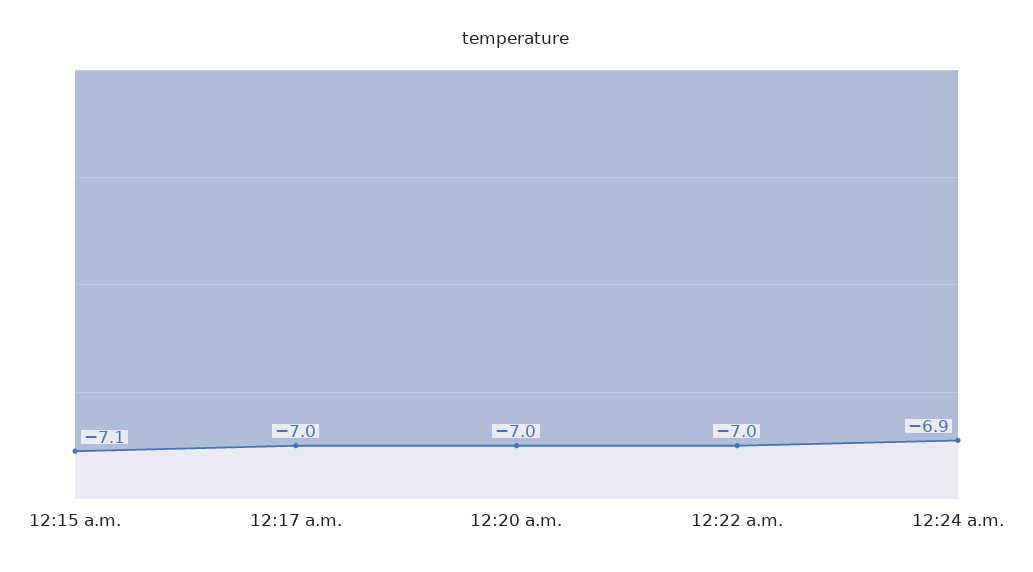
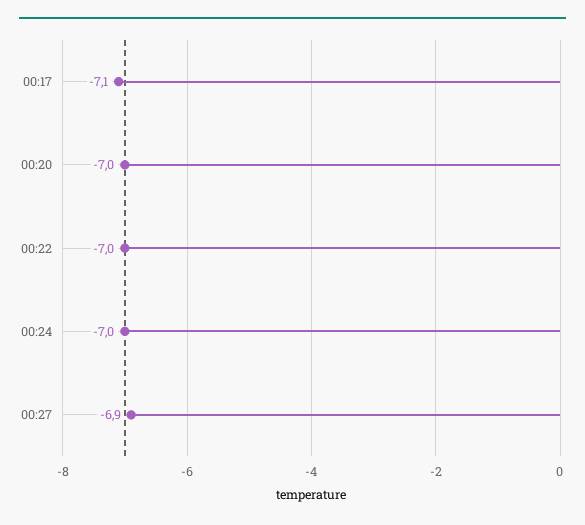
12:15 a.m.: -7.1 -> none
12:17 a.m.: -7 -> -7.1
12:24 a.m.: -6.9 -> -7
00:27: none -> -6.9

